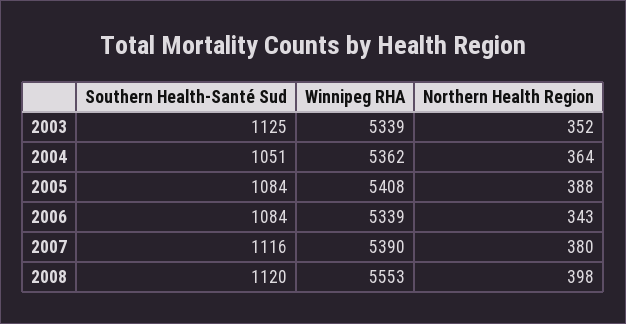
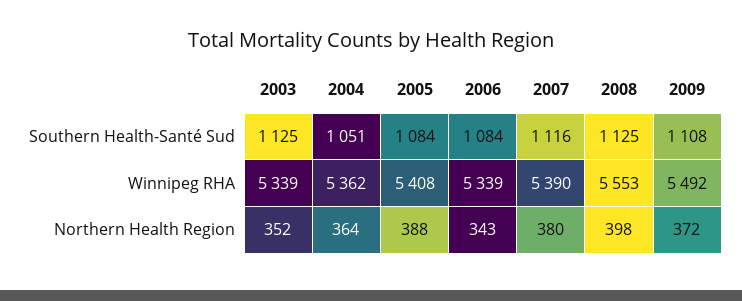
Southern Health-Santé Sud, 2008: 1120 -> 1125
Southern Health-Santé Sud, 2009: none -> 1108
Winnipeg RHA, 2009: none -> 5492
Northern Health Region, 2009: none -> 372

